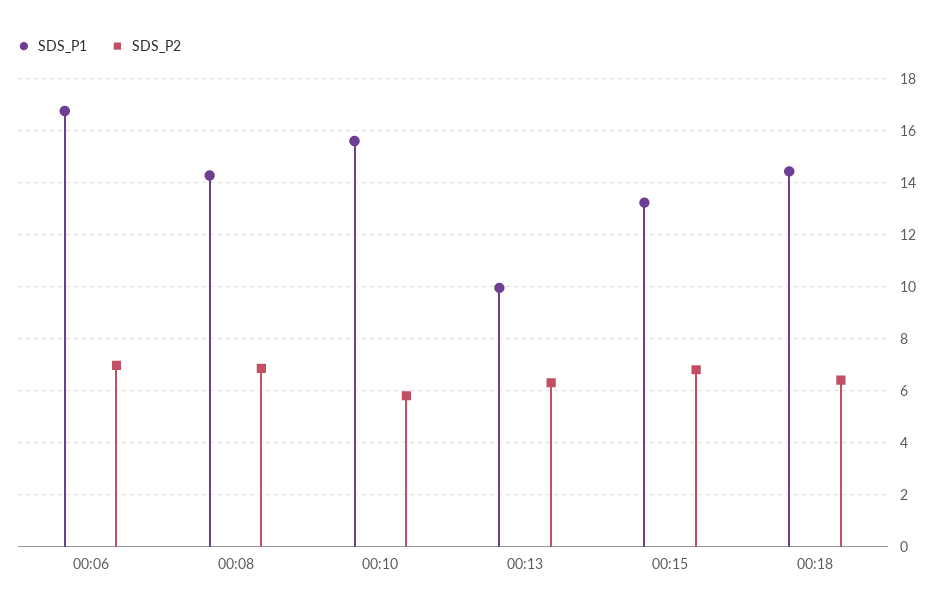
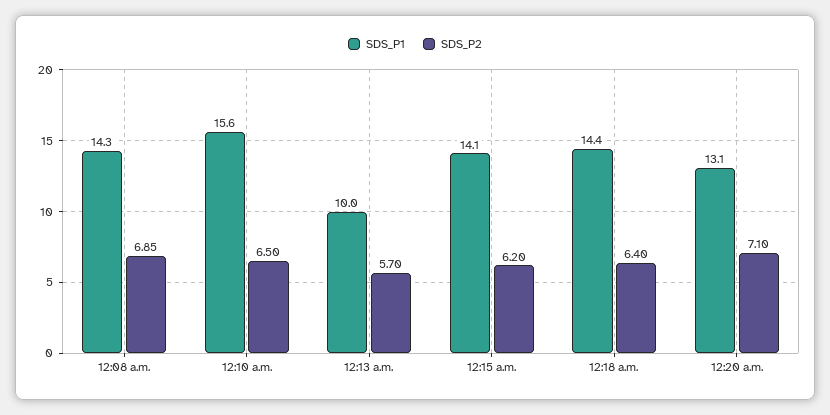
SDS_P1, 00:06: 16.75 -> none
SDS_P2, 00:06: 7 -> none
SDS_P2, 00:10: 5.75 -> 6.5
SDS_P2, 00:13: 6.25 -> 5.7
SDS_P1, 00:15: 13.25 -> 14.1
SDS_P2, 00:15: 6.75 -> 6.2
SDS_P1, 12:20 a.m.: none -> 13.1
SDS_P2, 12:20 a.m.: none -> 7.1

